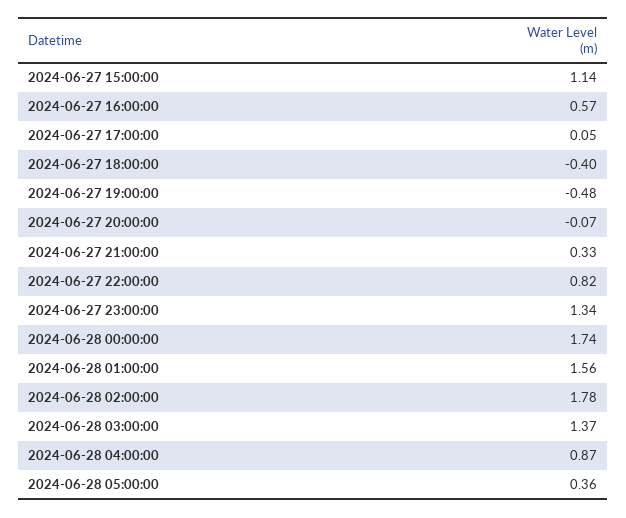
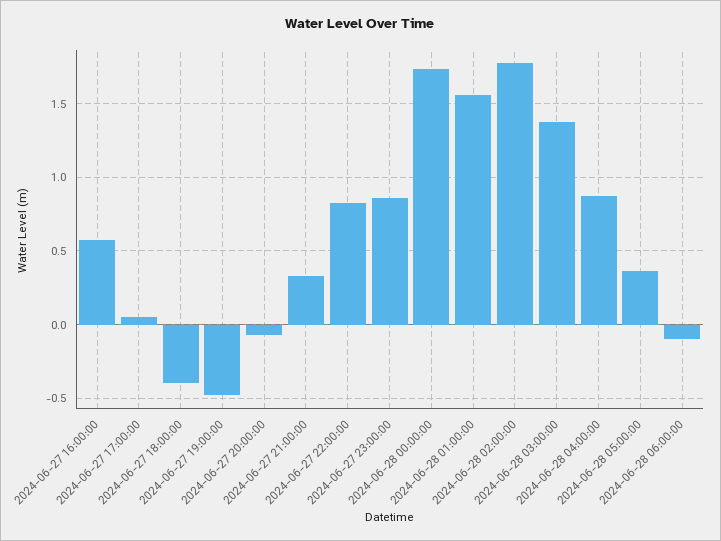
2024-06-27 15:00:00: 1.14 -> none
2024-06-27 23:00:00: 1.34 -> 0.85
2024-06-28 06:00:00: none -> -0.1

